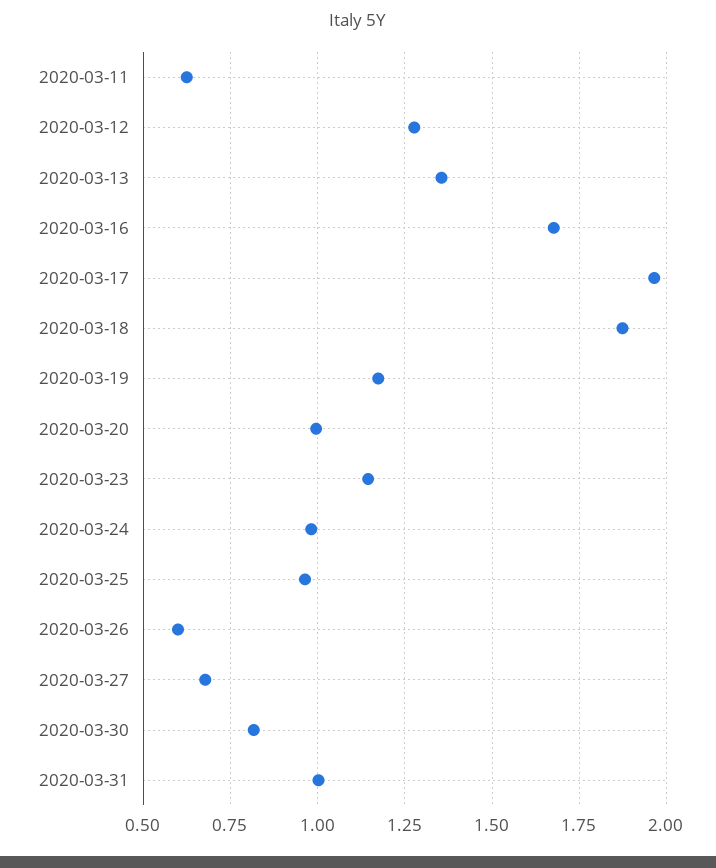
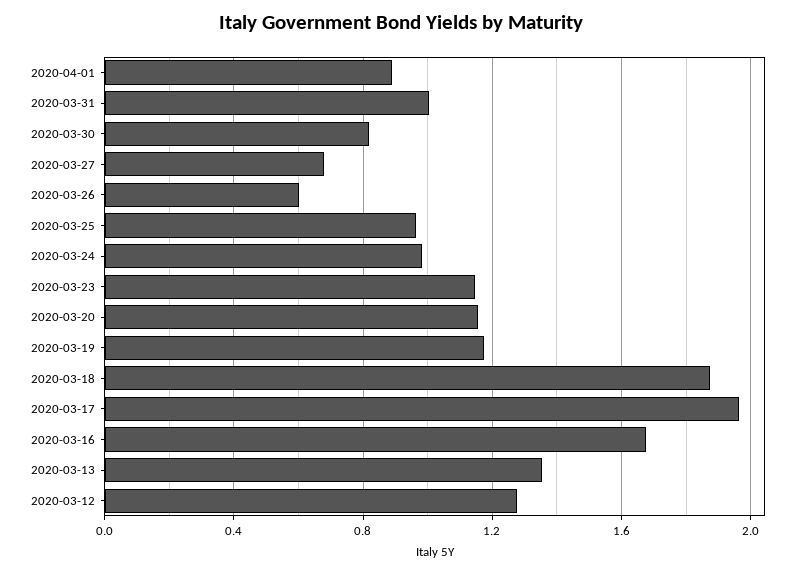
2020-03-11: 0.625 -> none
2020-03-20: 1 -> 1.15
2020-04-01: none -> 0.9

